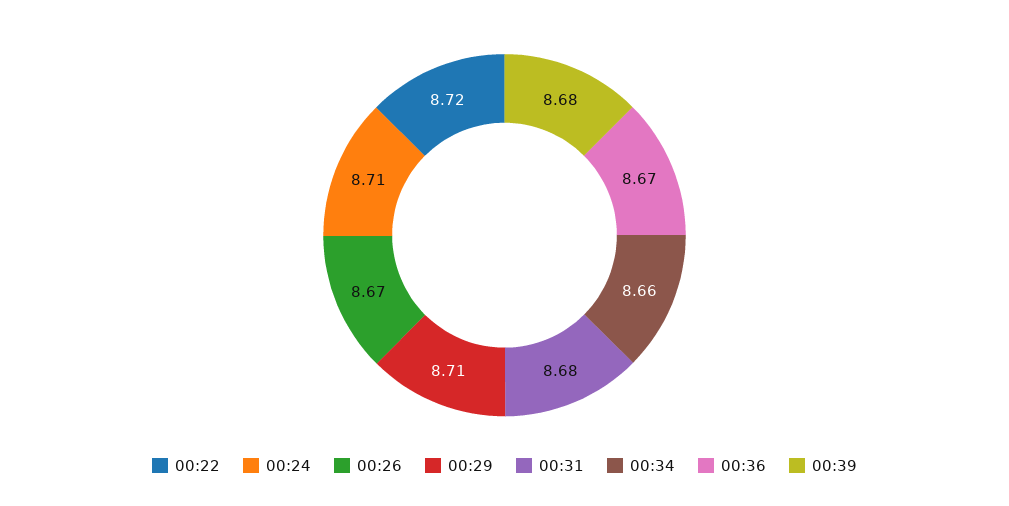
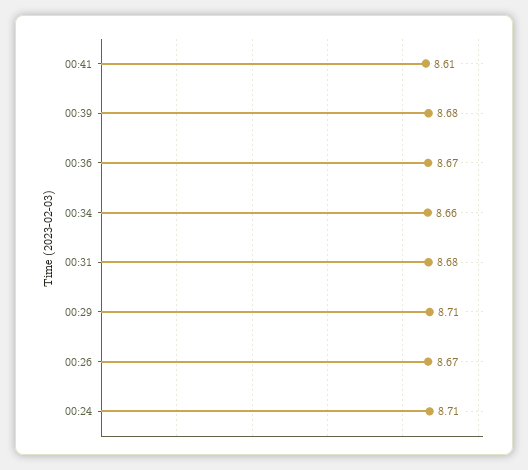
00:22: 8.72 -> none
00:41: none -> 8.61

